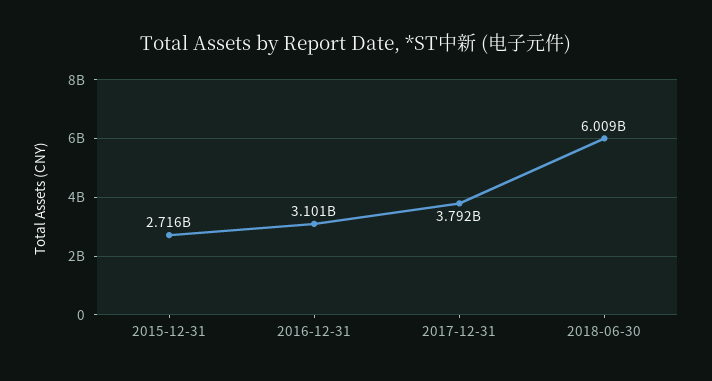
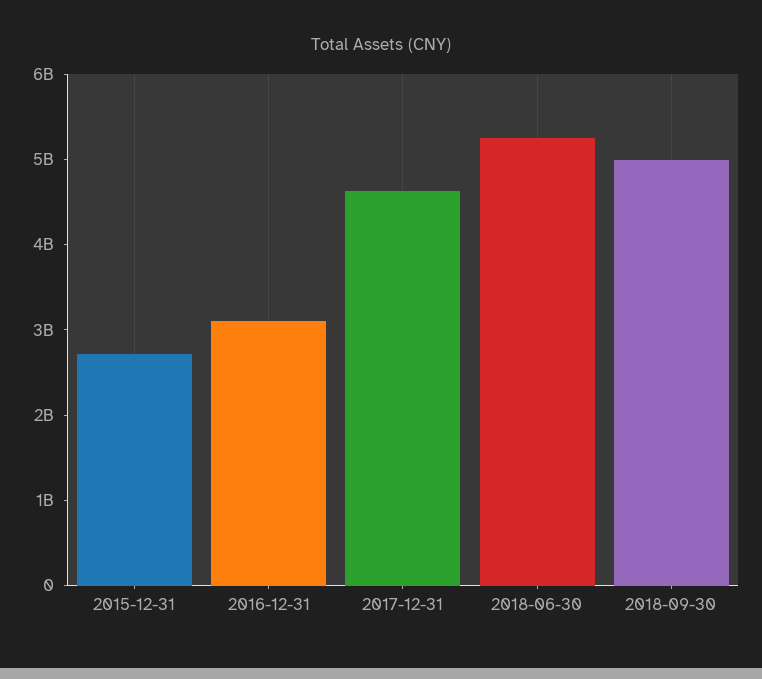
2017-12-31: 3792000000 -> 4600000000
2018-06-30: 6009000000 -> 5200000000
2018-09-30: none -> 5000000000

